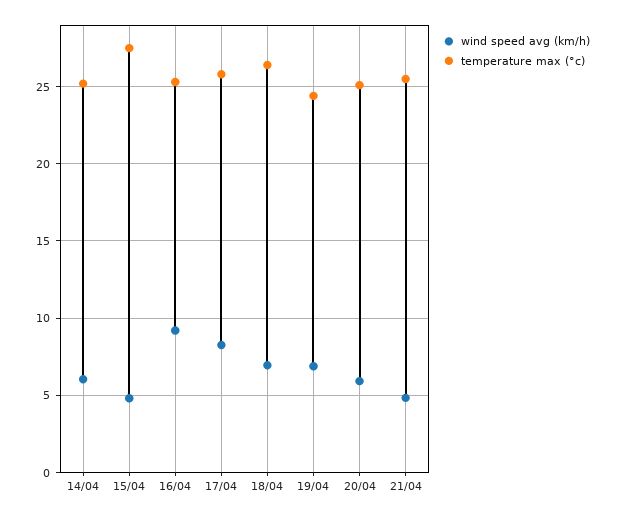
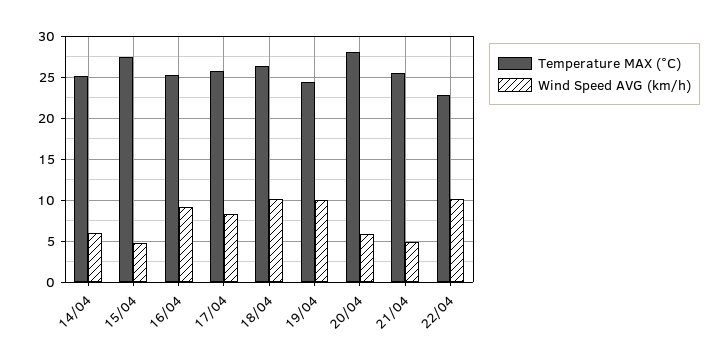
wind speed avg (km/h), 18/04: 7 -> 10
wind speed avg (km/h), 19/04: 7 -> 10
temperature max (°c), 20/04: 25 -> 28
temperature max (°c), 22/04: none -> 23
wind speed avg (km/h), 22/04: none -> 10

